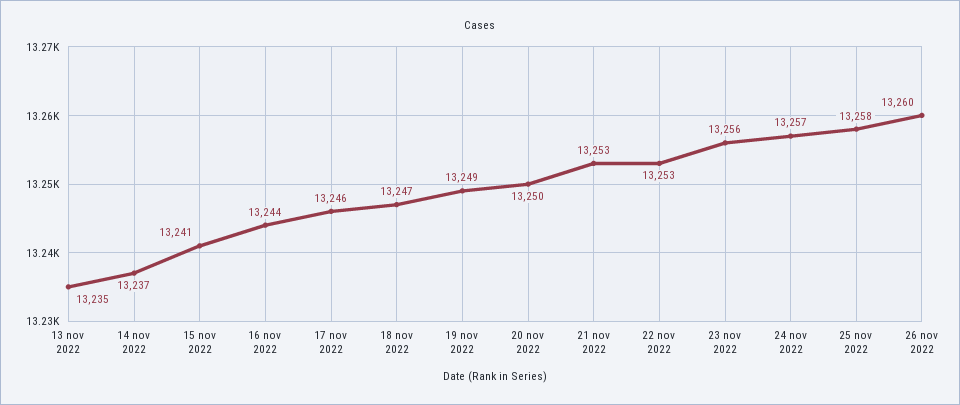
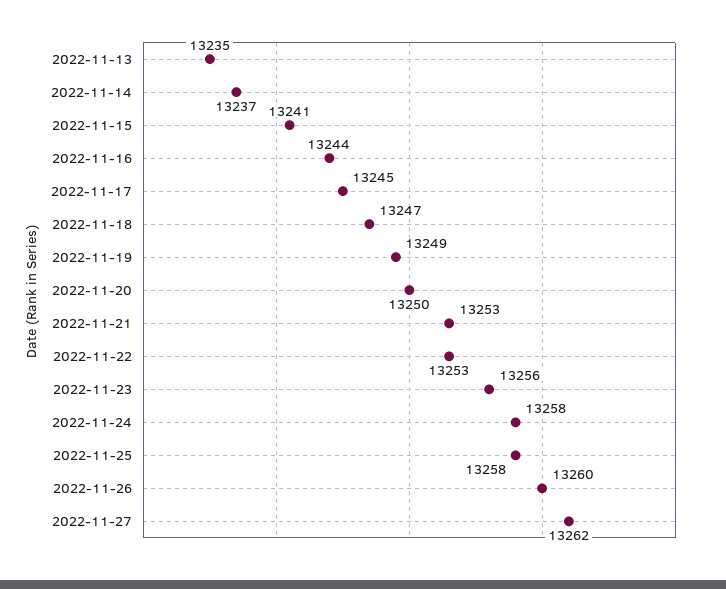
17 nov 2022: 13246 -> 13245
24 nov 2022: 13257 -> 13258
2022-11-27: none -> 13262

